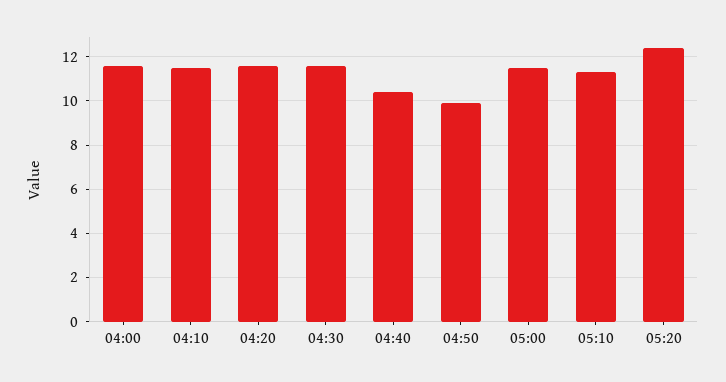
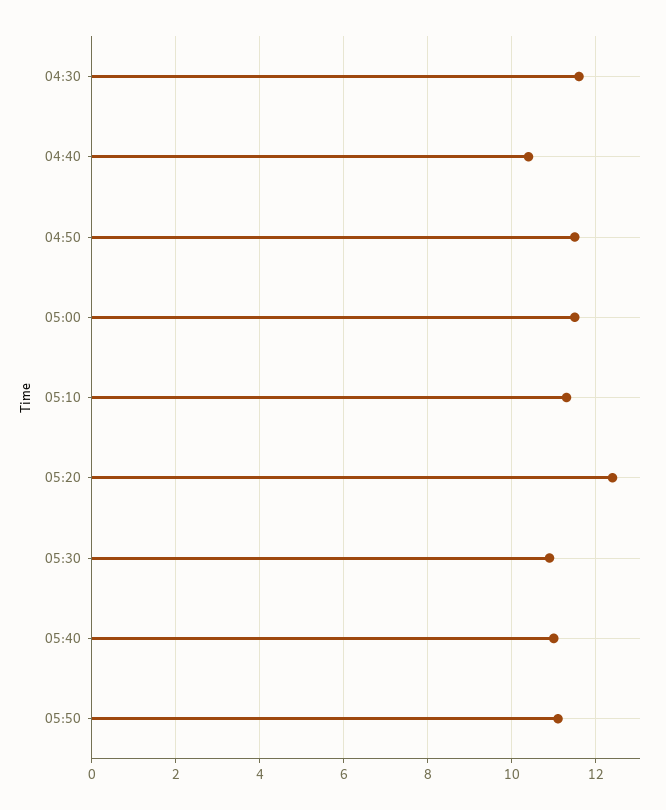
04:00: 11.5 -> none
04:10: 11.5 -> none
04:20: 11.5 -> none
04:50: 10 -> 11.5
05:30: none -> 11
05:40: none -> 11
05:50: none -> 11

